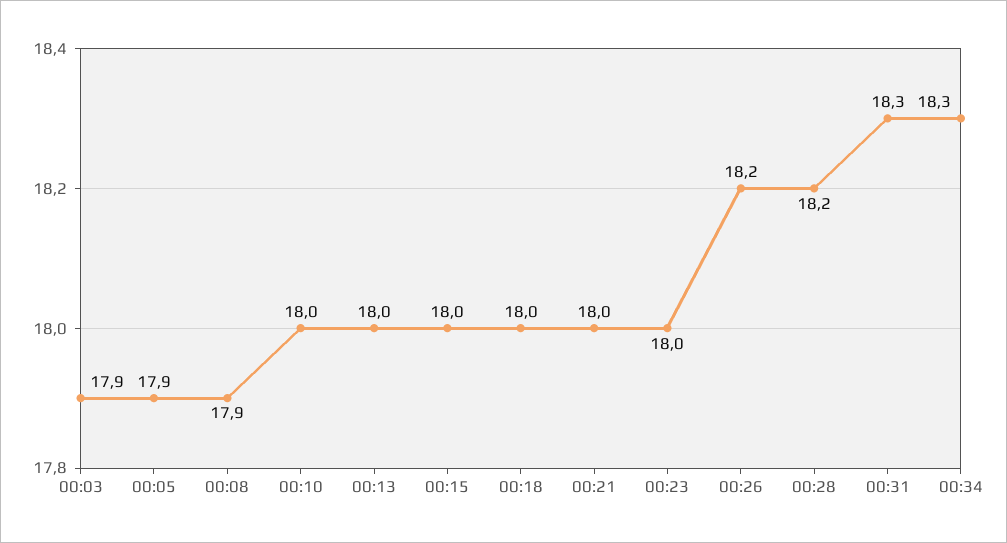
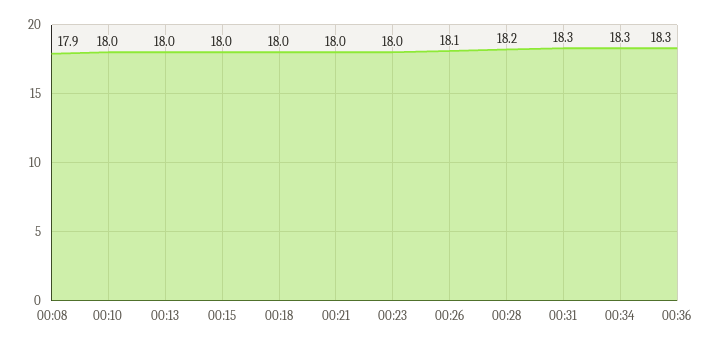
00:03: 17.9 -> none
00:05: 17.9 -> none
00:26: 18.2 -> 18.1
00:36: none -> 18.3

